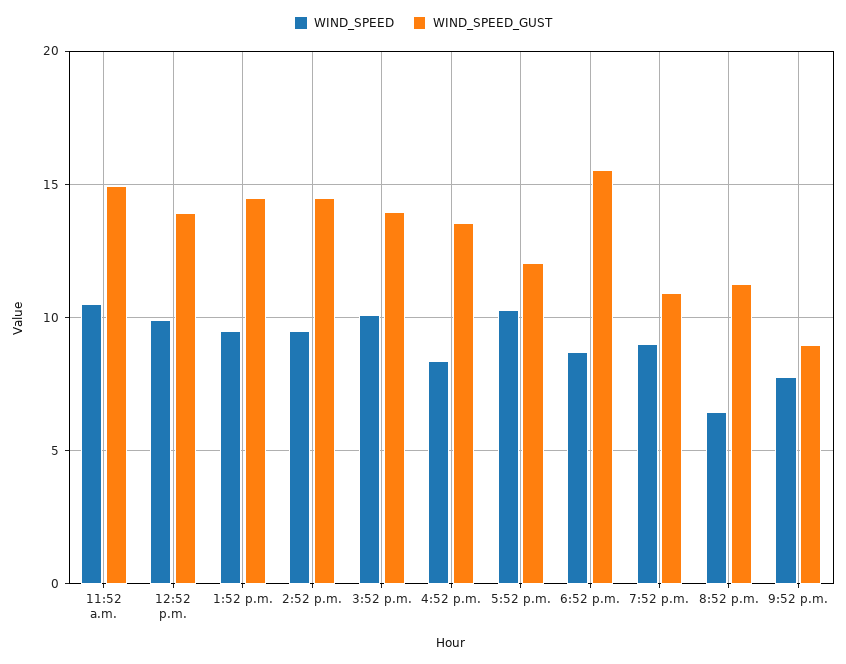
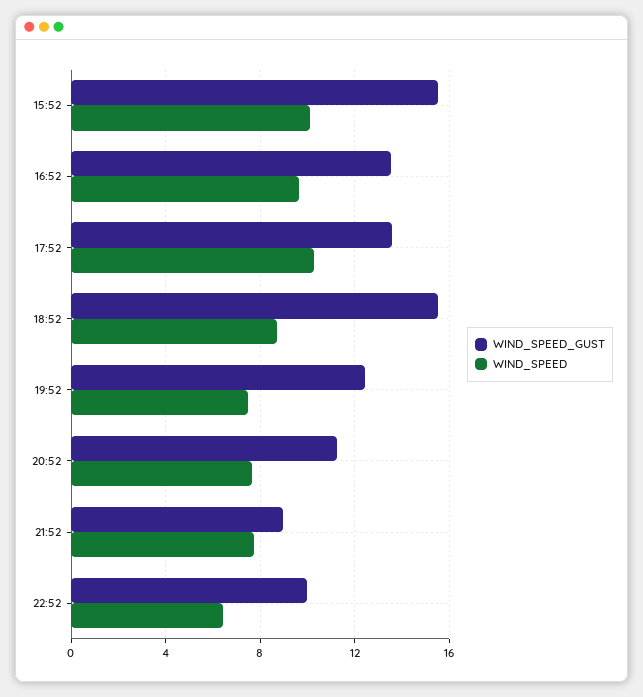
WIND_SPEED, 11:52 a.m.: 10.5 -> none
WIND_SPEED_GUST, 11:52 a.m.: 15 -> none
WIND_SPEED, 12:52 p.m.: 10 -> none
WIND_SPEED_GUST, 12:52 p.m.: 14 -> none
WIND_SPEED, 1:52 p.m.: 9.5 -> none
WIND_SPEED_GUST, 1:52 p.m.: 14.5 -> none
WIND_SPEED, 2:52 p.m.: 9.5 -> none
WIND_SPEED_GUST, 2:52 p.m.: 14.5 -> none
WIND_SPEED_GUST, 3:52 p.m.: 14 -> 15.5
WIND_SPEED, 4:52 p.m.: 8.5 -> 9.5
WIND_SPEED_GUST, 5:52 p.m.: 12 -> 13.5
WIND_SPEED, 7:52 p.m.: 9 -> 7.5
WIND_SPEED_GUST, 7:52 p.m.: 11 -> 12.5
WIND_SPEED, 8:52 p.m.: 6.5 -> 7.5
WIND_SPEED_GUST, 22:52: none -> 10
WIND_SPEED, 22:52: none -> 6.5

